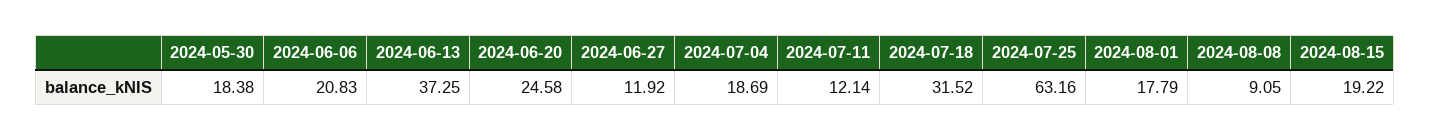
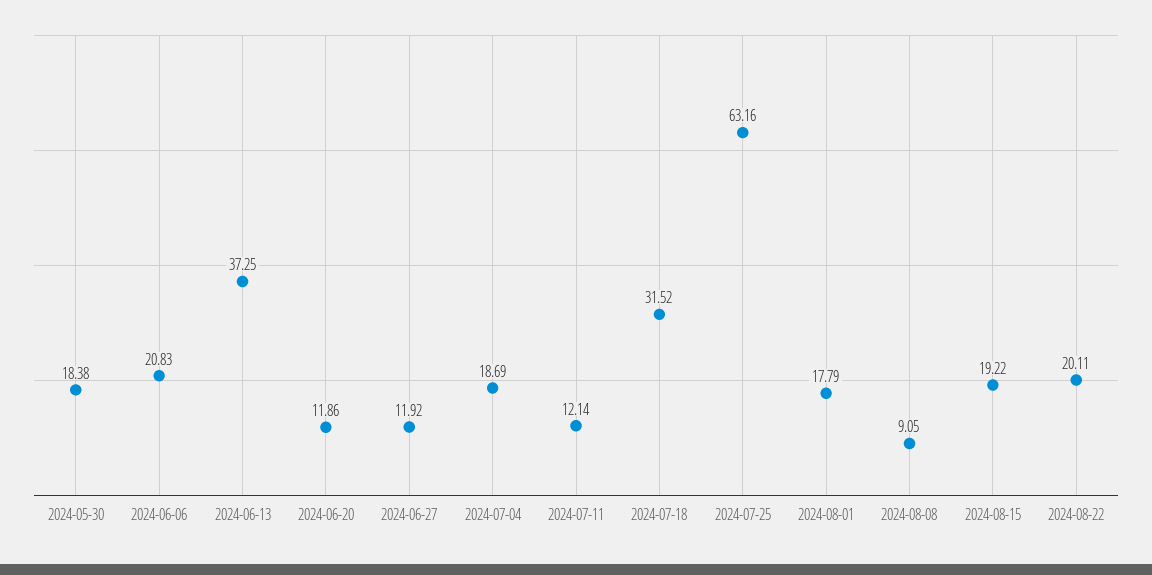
2024-06-20: 24.58 -> 11.86
2024-08-22: none -> 20.11

